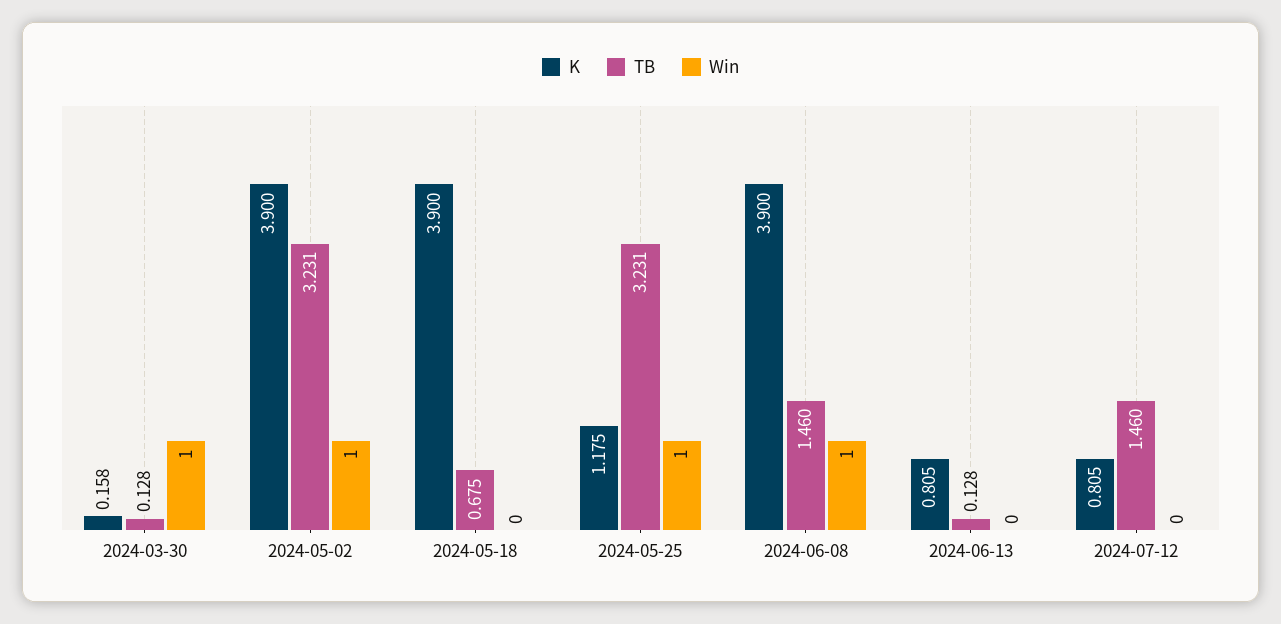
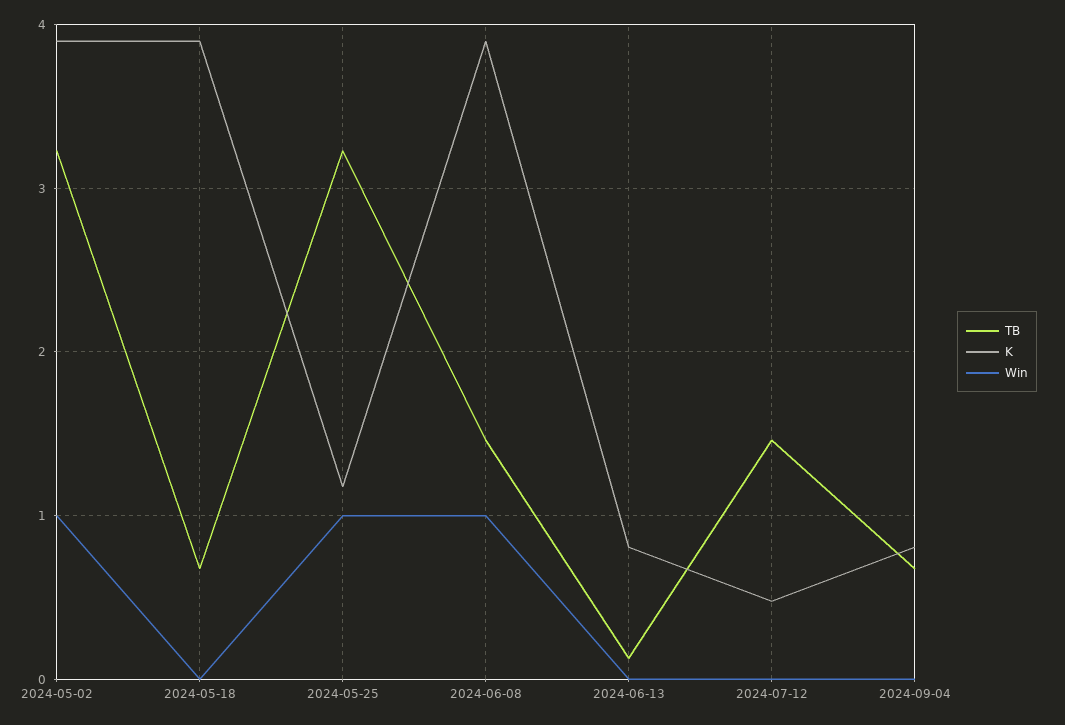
K, 2024-03-30: 0.158 -> none
TB, 2024-03-30: 0.128 -> none
Win, 2024-03-30: 1 -> none
K, 2024-07-12: 0.805 -> 0.5
TB, 2024-09-04: none -> 0.7
K, 2024-09-04: none -> 0.8
Win, 2024-09-04: none -> 0

